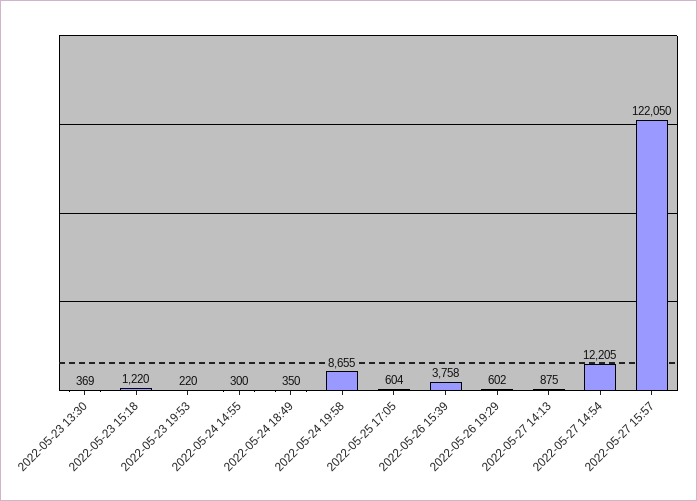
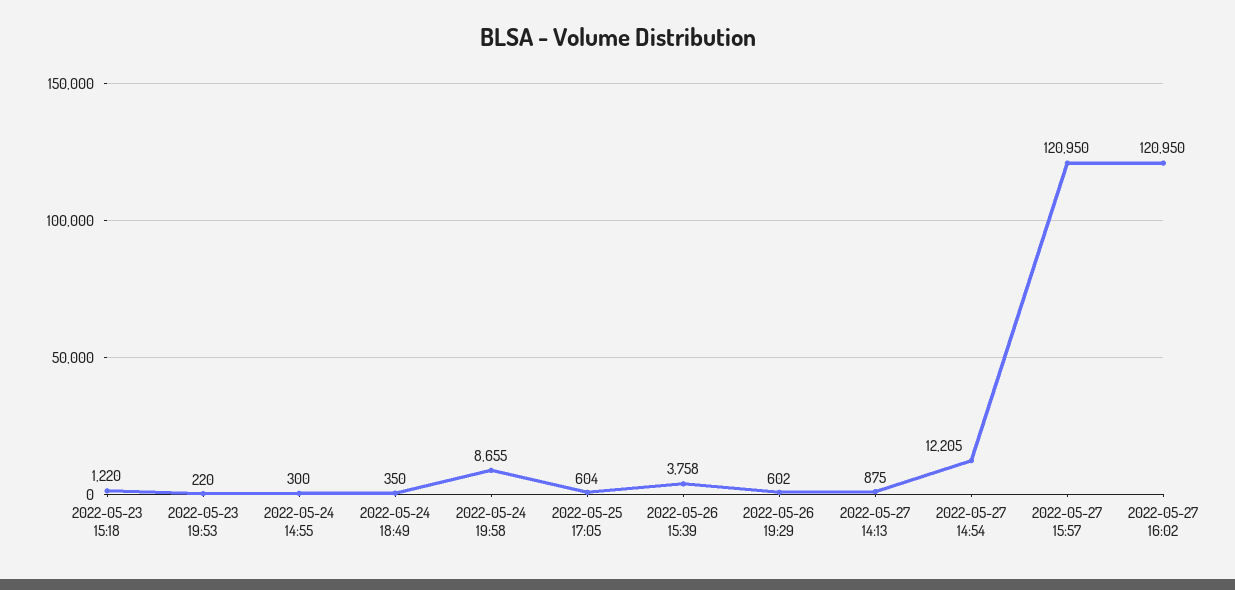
2022-05-23 13:30: 369 -> none
2022-05-27 15:57: 122050 -> 120950
2022-05-27 16:02: none -> 120950

